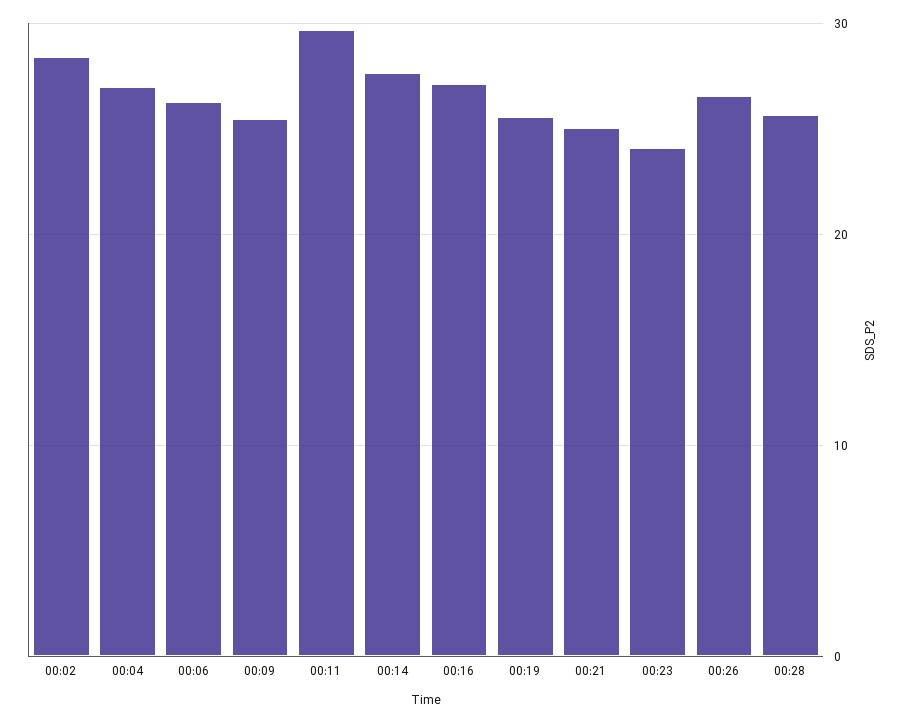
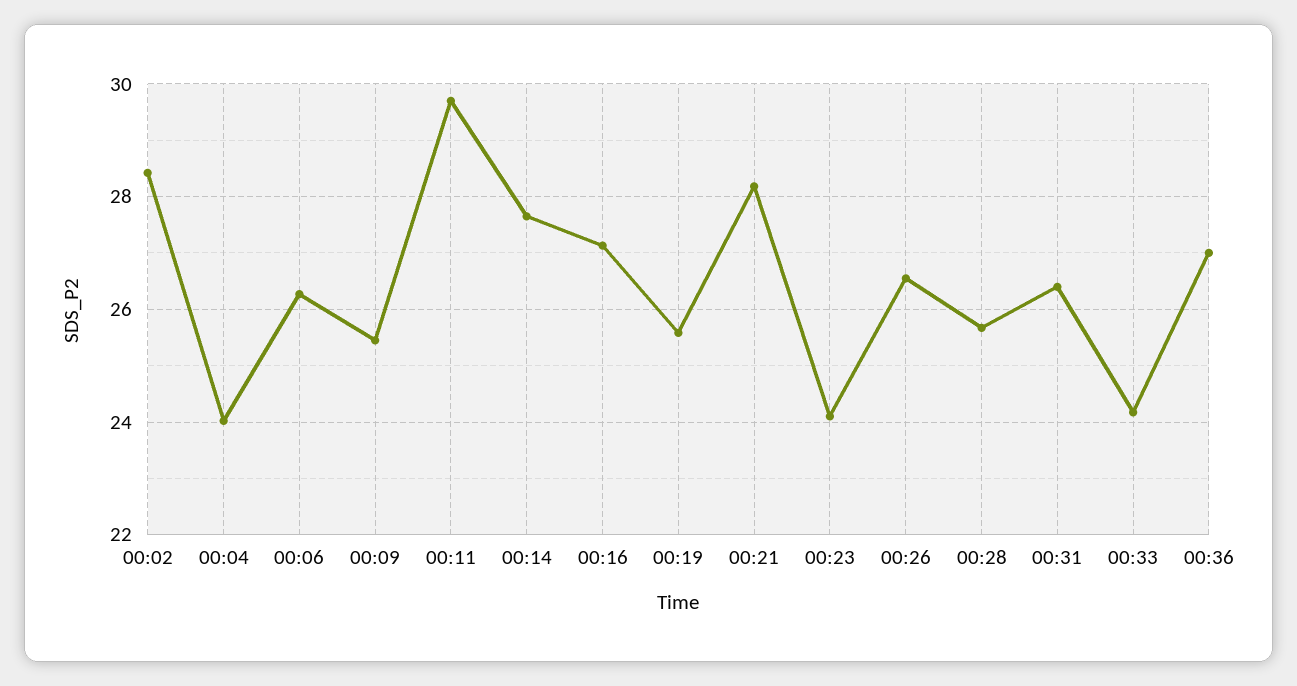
00:04: 27 -> 24
00:21: 25 -> 28.2
00:31: none -> 26.4
00:33: none -> 24.2
00:36: none -> 27

